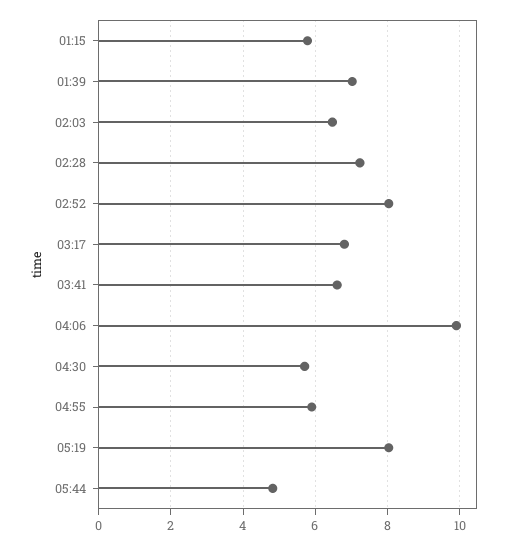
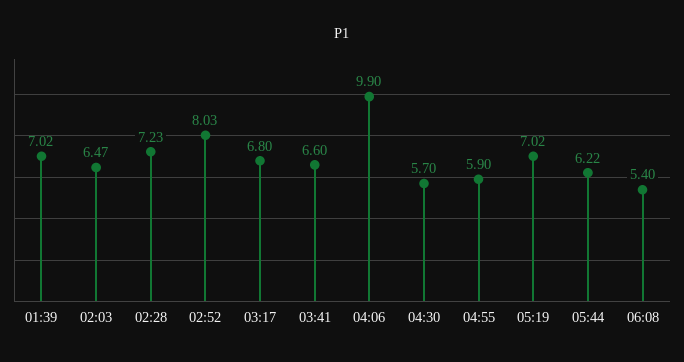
01:15: 5.8 -> none
05:19: 8 -> 7.02
05:44: 4.8 -> 6.22
06:08: none -> 5.4

